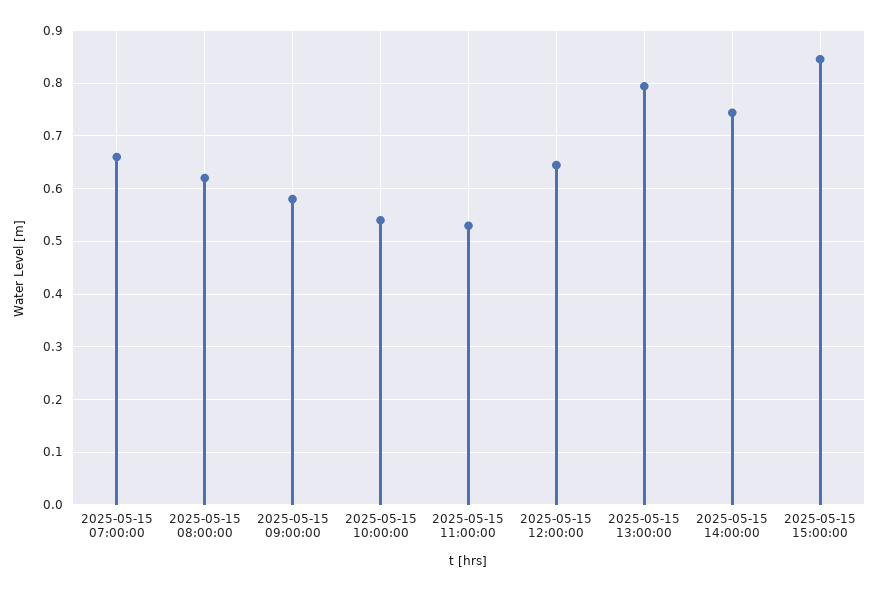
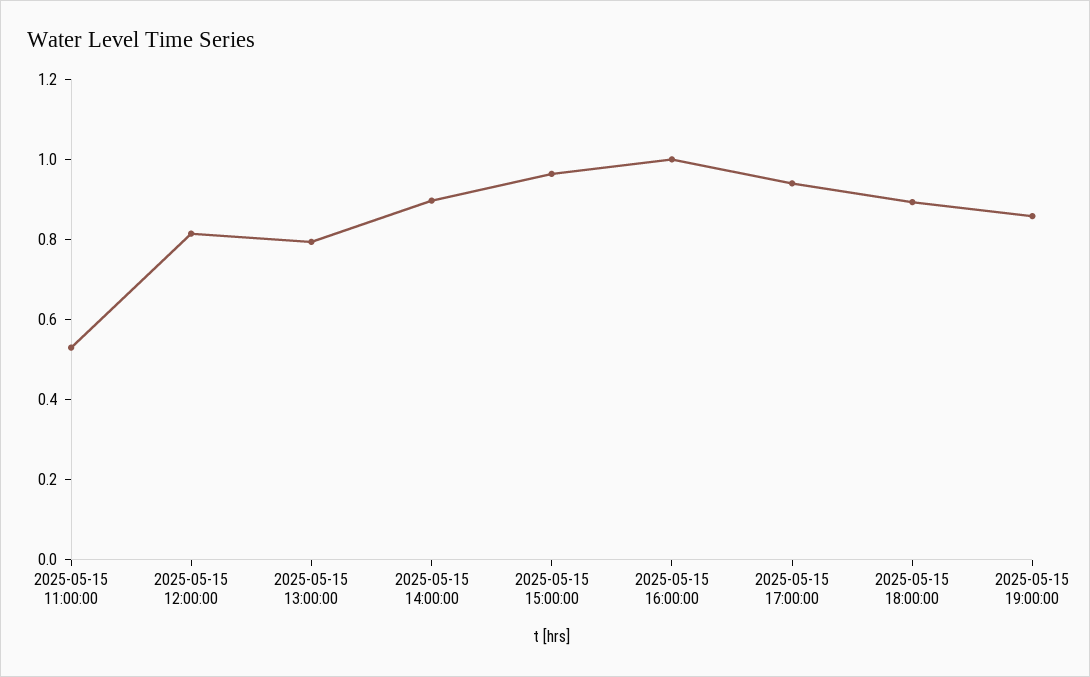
2025-05-15 07:00:00: 0.66 -> none
2025-05-15 08:00:00: 0.62 -> none
2025-05-15 09:00:00: 0.58 -> none
2025-05-15 10:00:00: 0.54 -> none
2025-05-15 12:00:00: 0.64 -> 0.8
2025-05-15 14:00:00: 0.74 -> 0.9
2025-05-15 15:00:00: 0.84 -> 0.95
2025-05-15 16:00:00: none -> 1
2025-05-15 17:00:00: none -> 0.95
2025-05-15 18:00:00: none -> 0.9
2025-05-15 19:00:00: none -> 0.85

